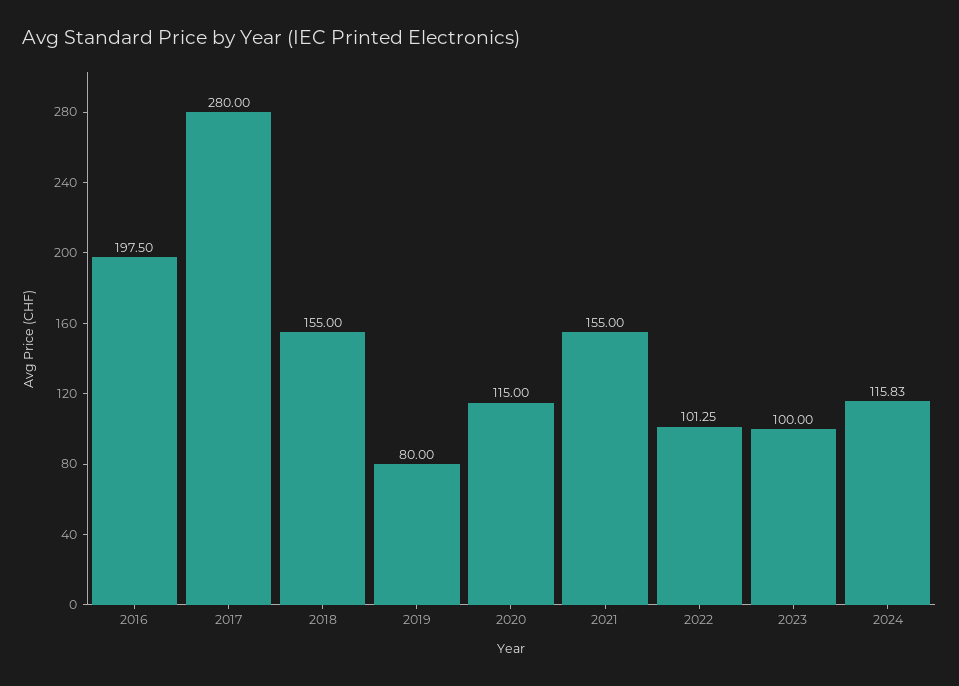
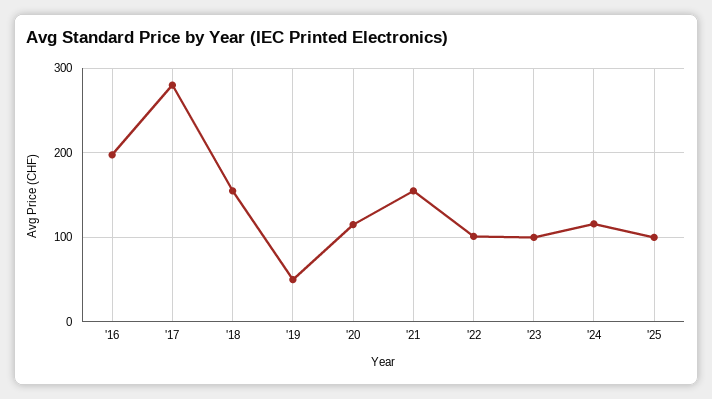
2019: 80 -> 50
'25: none -> 100

